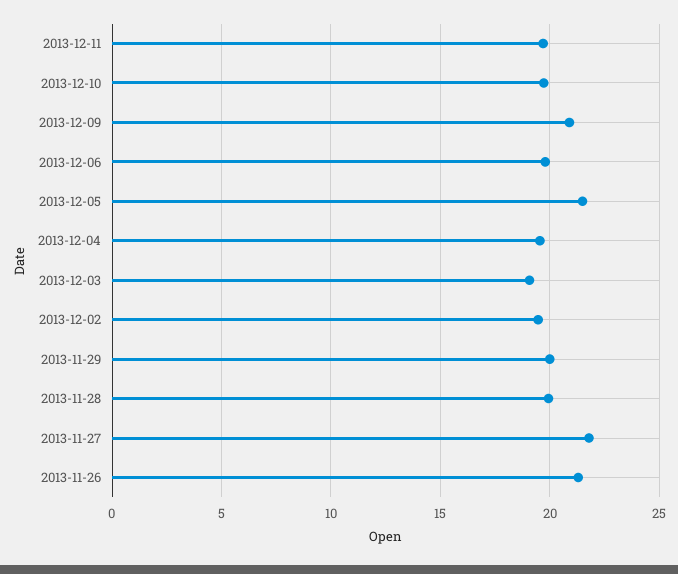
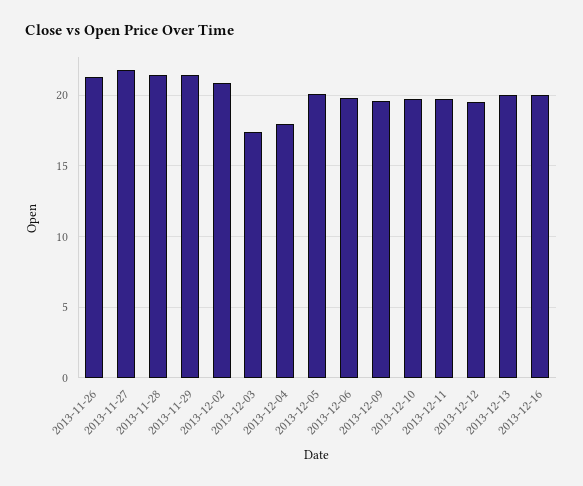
2013-12-09: 21 -> 19.5
2013-12-05: 21.5 -> 20
2013-12-04: 19.5 -> 18
2013-12-03: 19 -> 17.5
2013-12-02: 19.5 -> 21
2013-11-29: 20 -> 21.5
2013-11-28: 20 -> 21.5
2013-12-12: none -> 19.5
2013-12-13: none -> 20
2013-12-16: none -> 20

